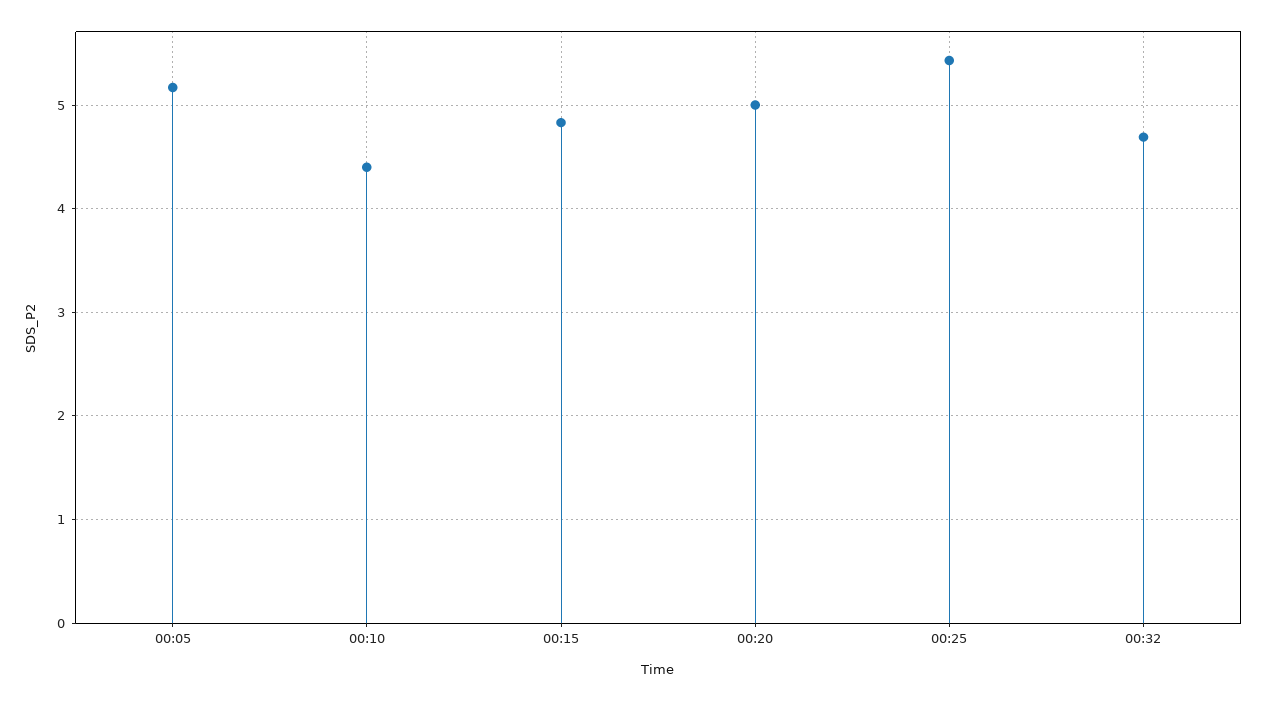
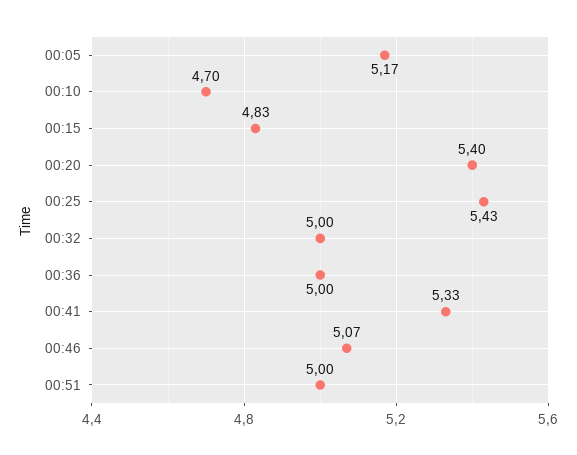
00:10: 4.4 -> 4.7
00:20: 5 -> 5.4
00:32: 4.7 -> 5
00:36: none -> 5
00:41: none -> 5.33
00:46: none -> 5.07
00:51: none -> 5

